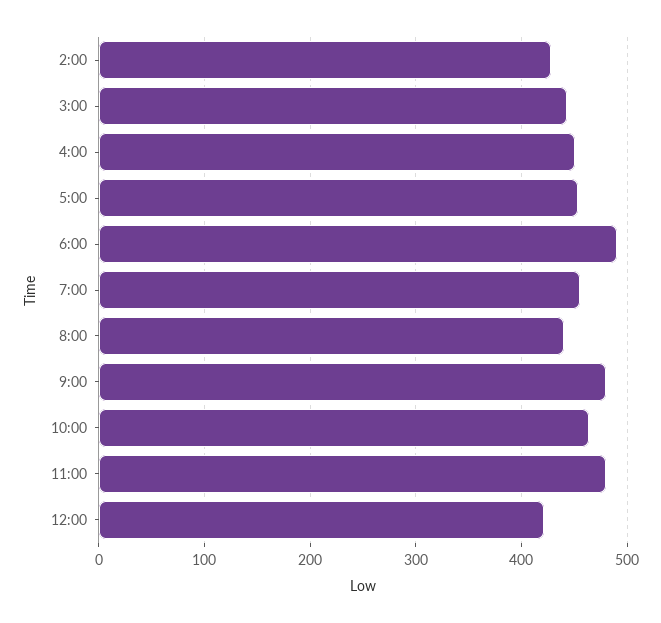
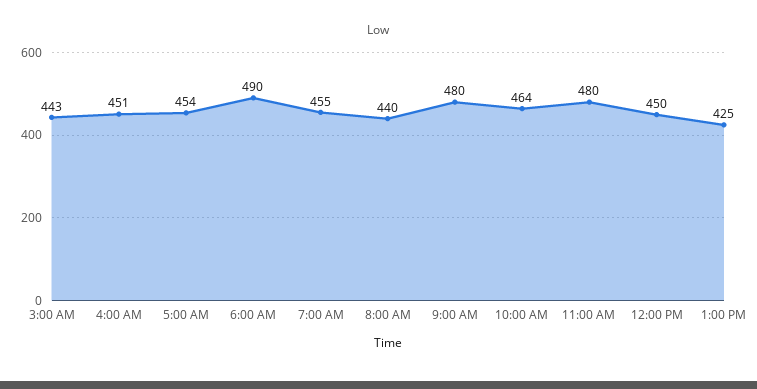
2:00: 430 -> none
12:00: 420 -> 450
1:00 PM: none -> 425

